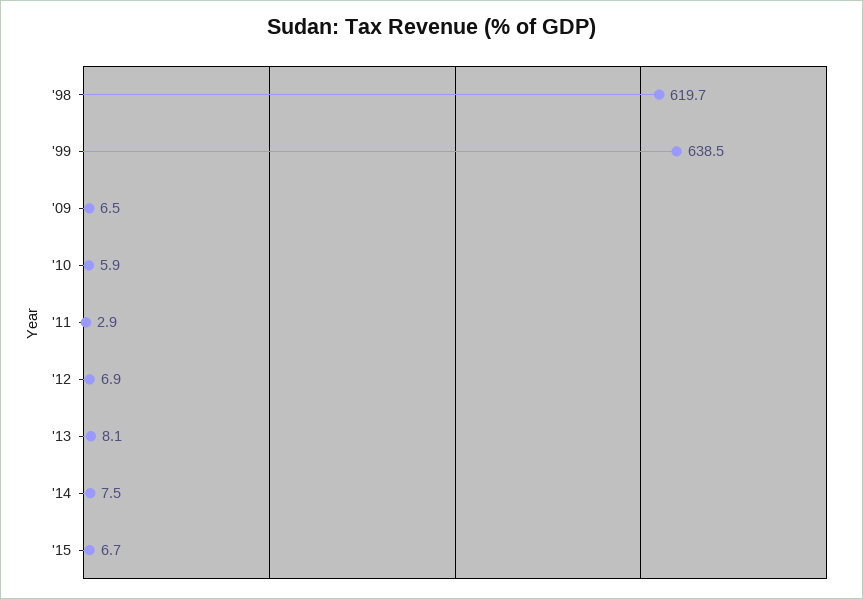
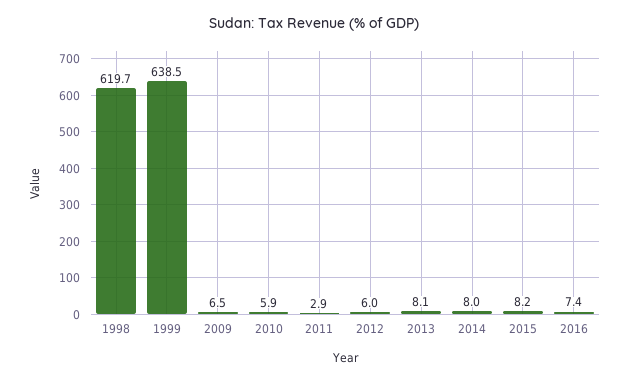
'12: 6.9 -> 6
'14: 7.5 -> 8
'15: 6.7 -> 8.2
2016: none -> 7.4

